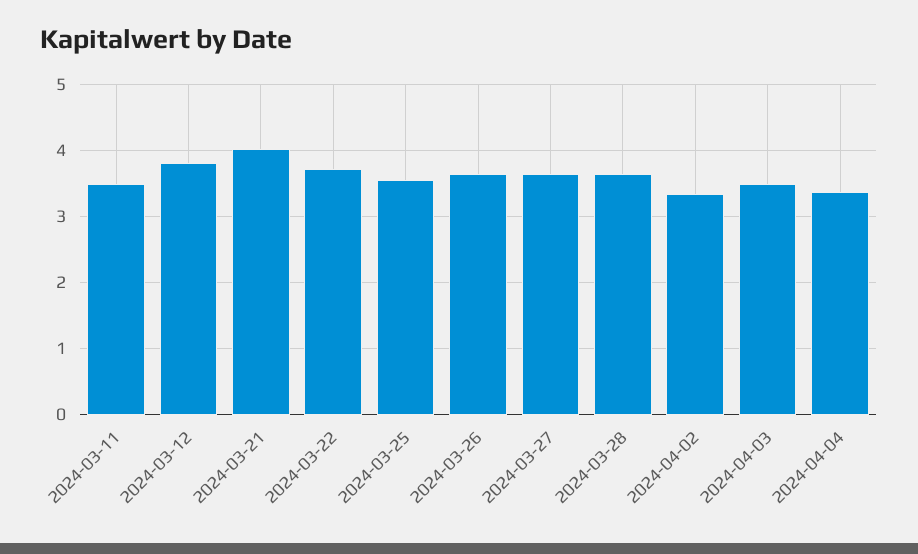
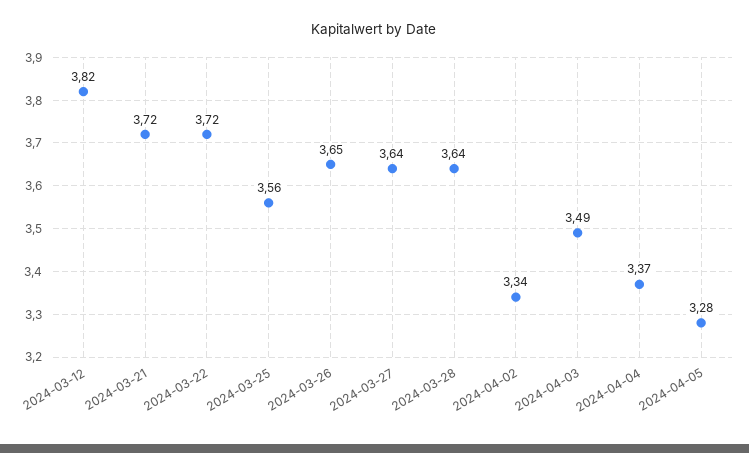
2024-03-11: 3.5 -> none
2024-03-21: 4 -> 3.72
2024-04-05: none -> 3.28

